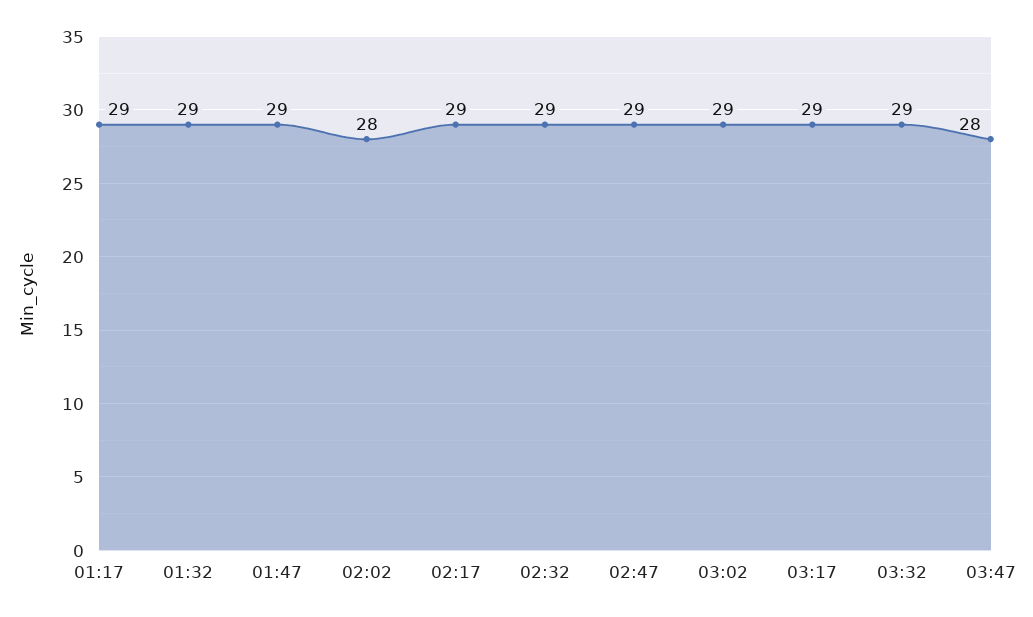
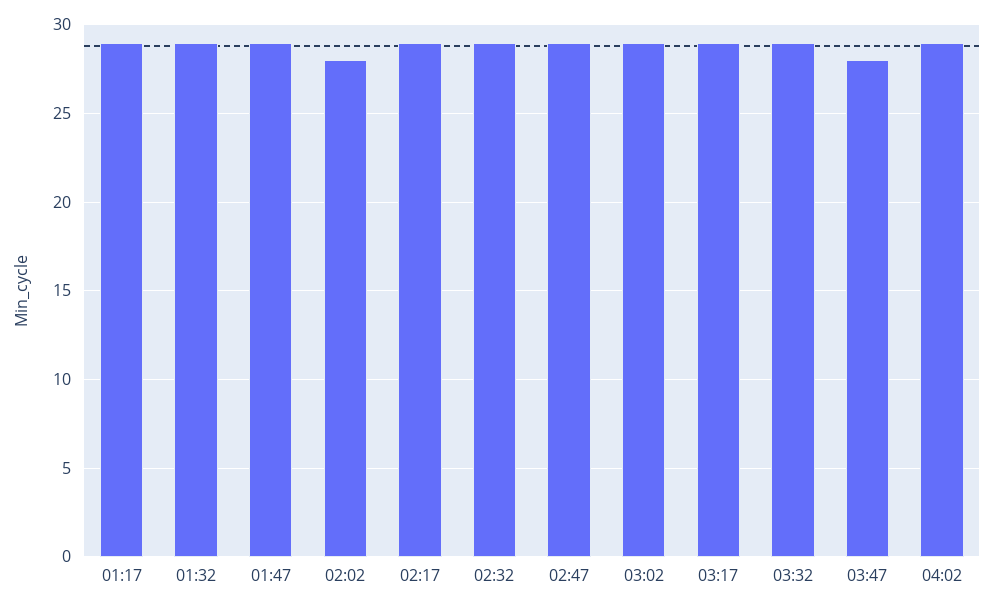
04:02: none -> 29

